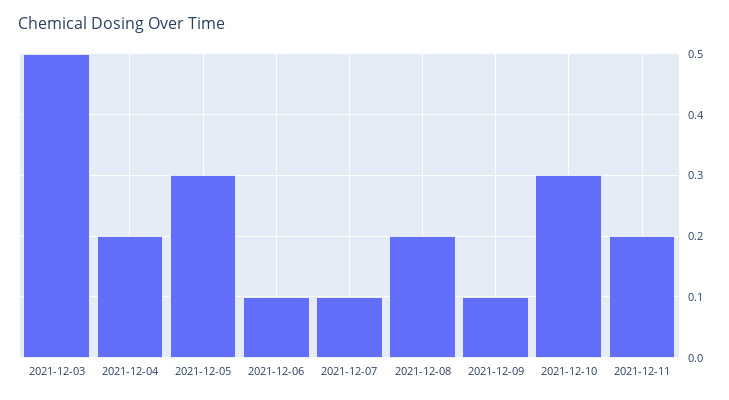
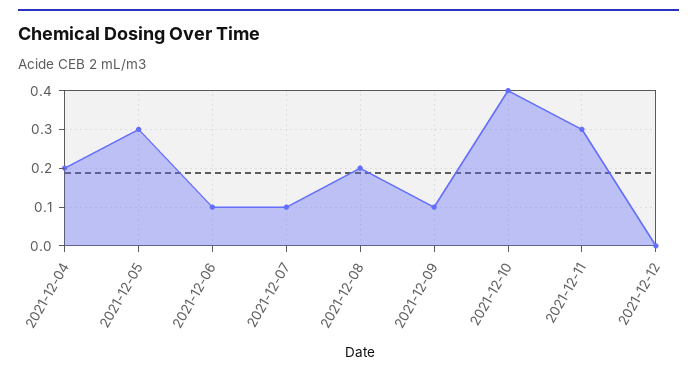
2021-12-03: 0.5 -> none
2021-12-10: 0.3 -> 0.4
2021-12-11: 0.2 -> 0.3
2021-12-12: none -> 0

